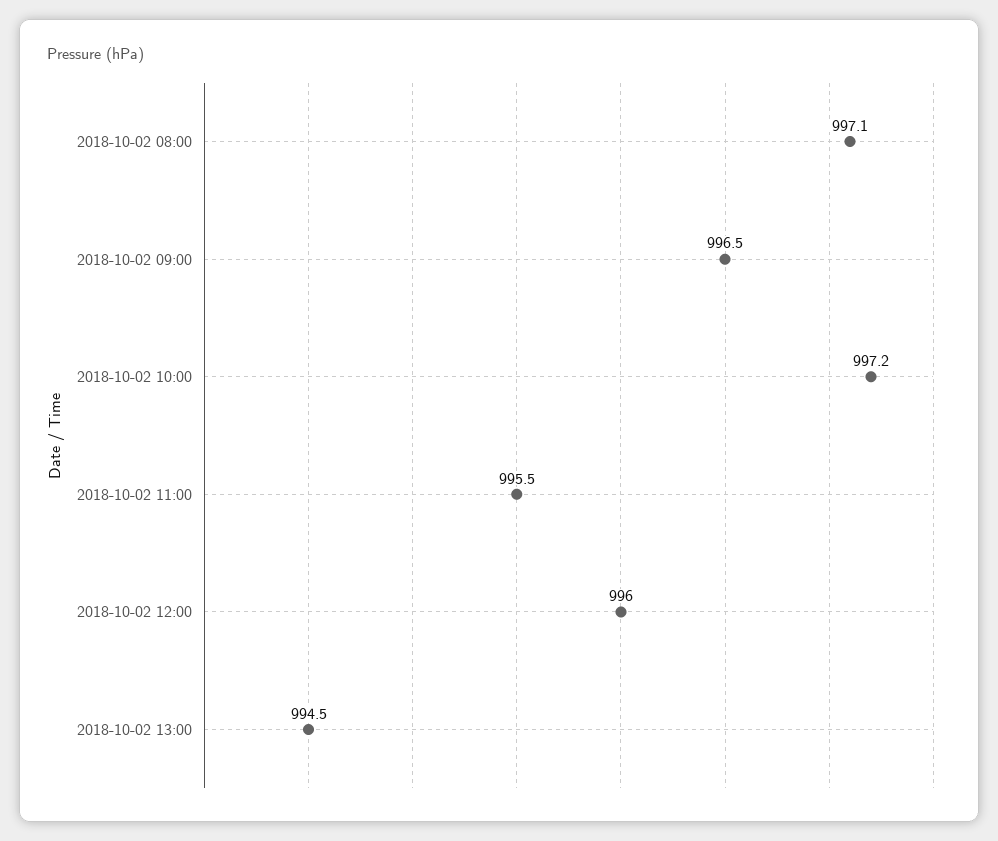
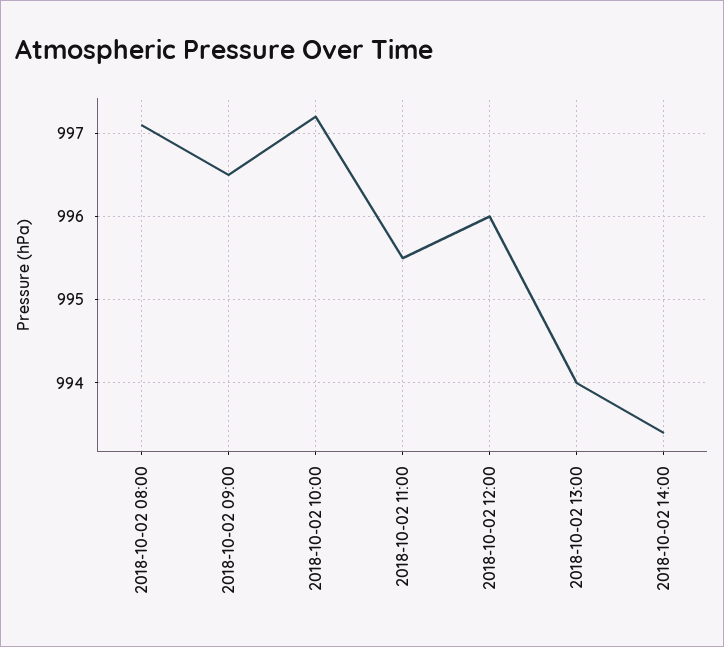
2018-10-02 13:00: 994.5 -> 994
2018-10-02 14:00: none -> 993.4

